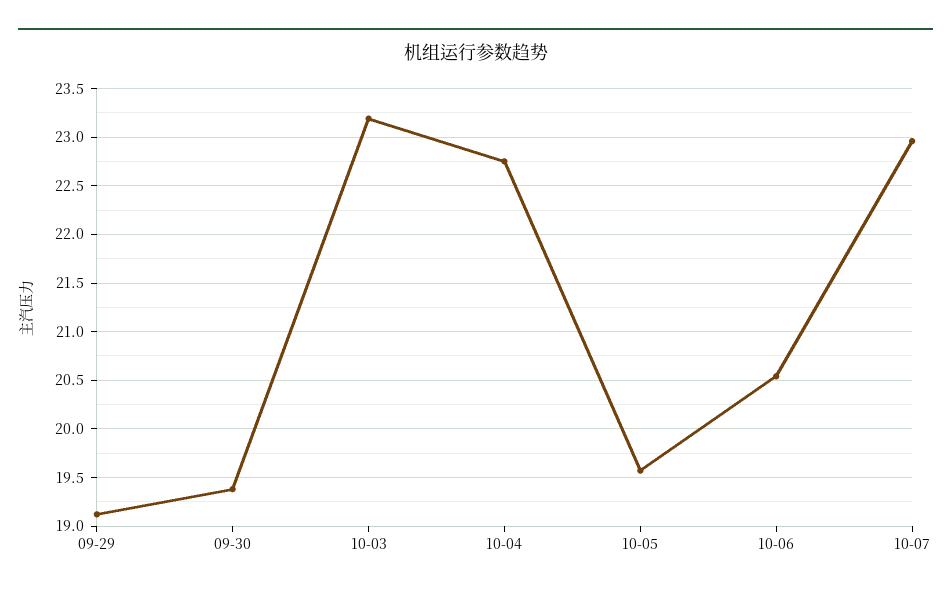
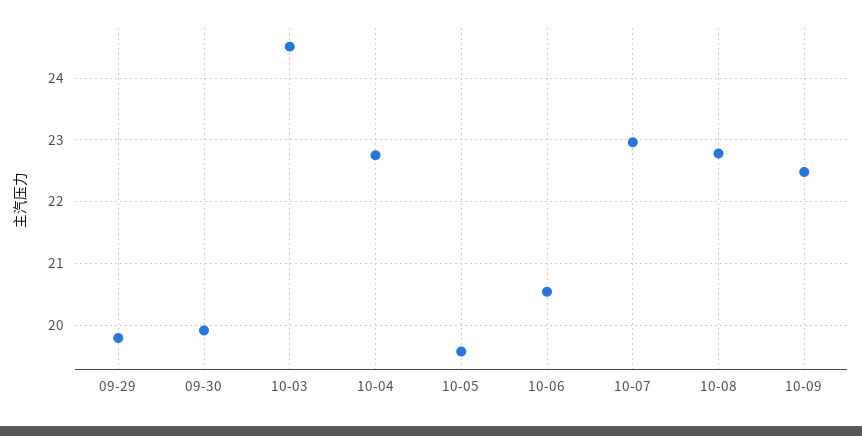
09-29: 19.1 -> 19.8
09-30: 19.4 -> 19.9
10-03: 23.2 -> 24.5
10-08: none -> 22.8
10-09: none -> 22.5

